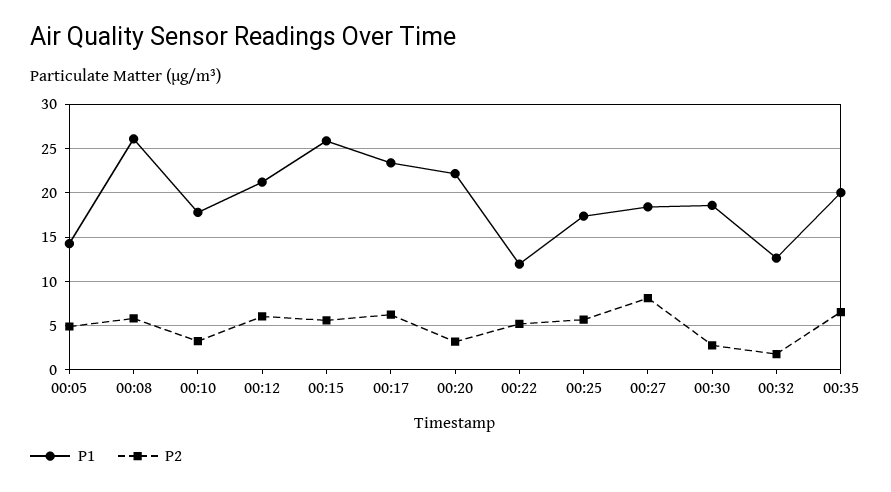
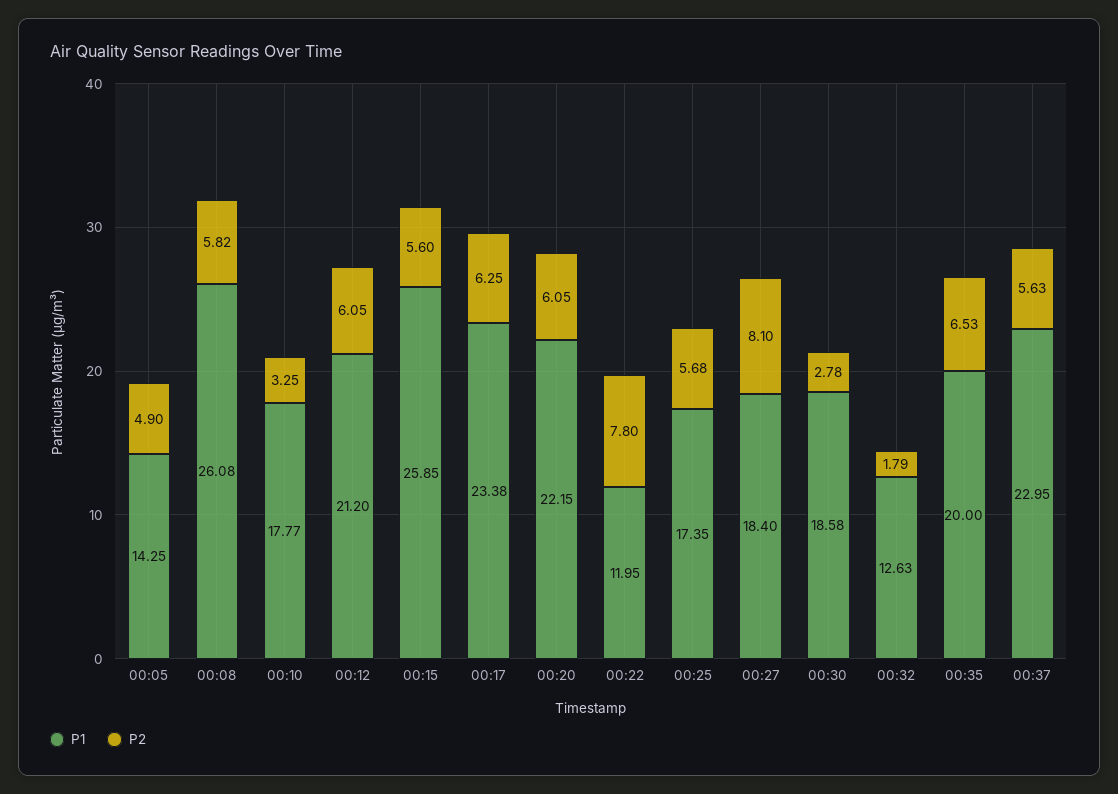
P2, 00:20: 3 -> 6.05
P2, 00:22: 5 -> 7.8
P1, 00:37: none -> 22.95
P2, 00:37: none -> 5.63

